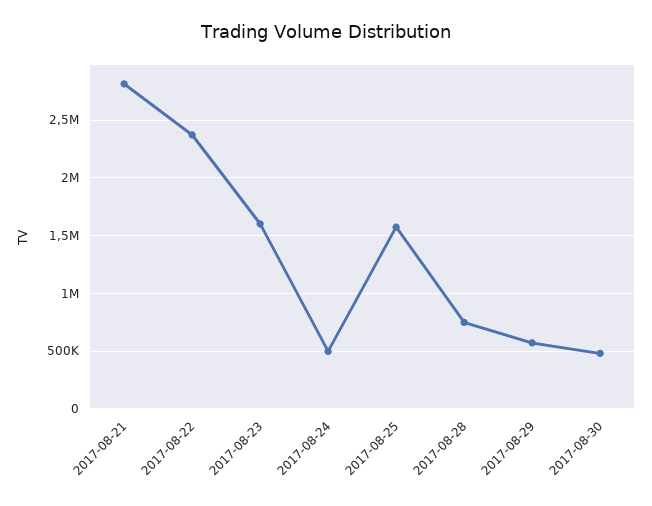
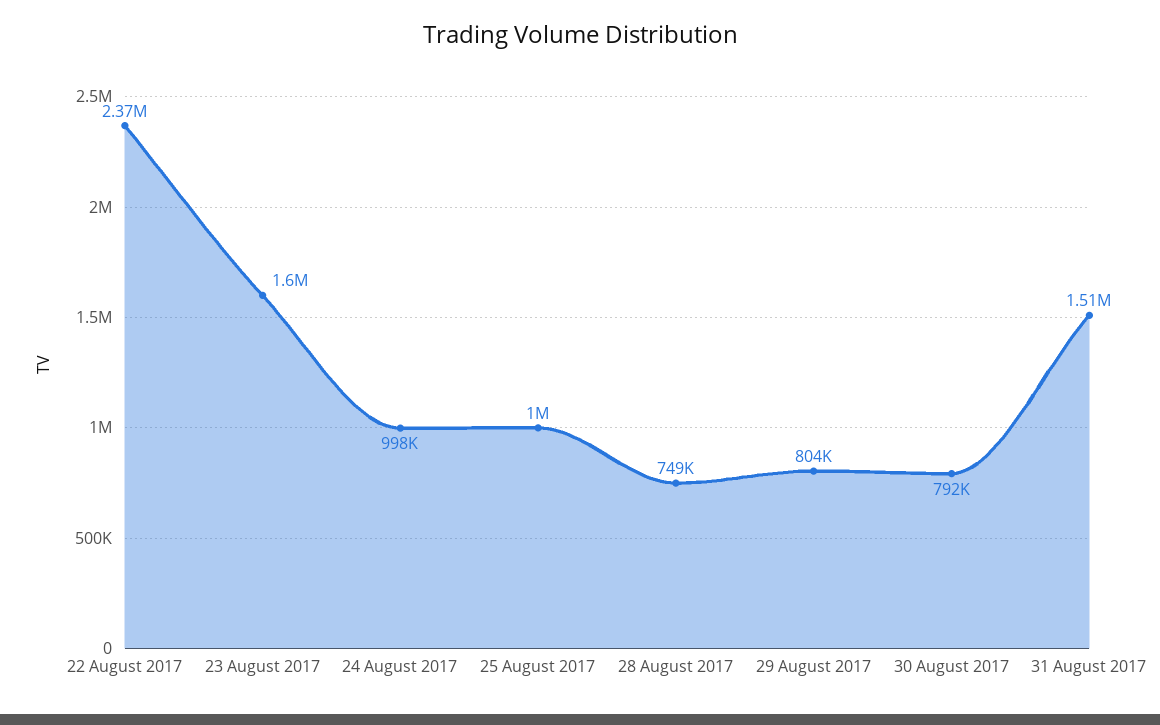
2017-08-21: 2800000 -> none
2017-08-24: 500000 -> 998000
2017-08-25: 1600000 -> 1000000
2017-08-29: 600000 -> 804000
2017-08-30: 500000 -> 792000
31 August 2017: none -> 1510000

